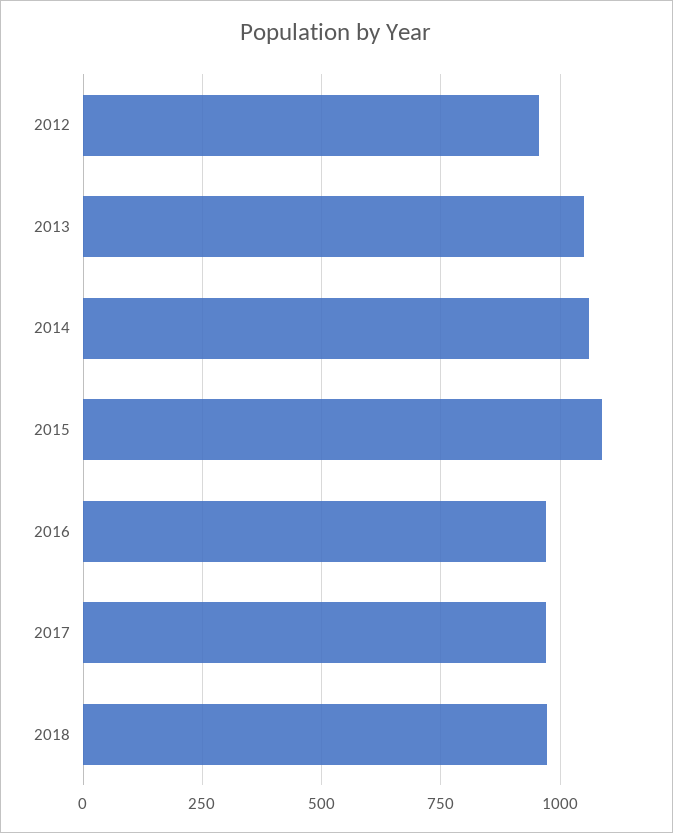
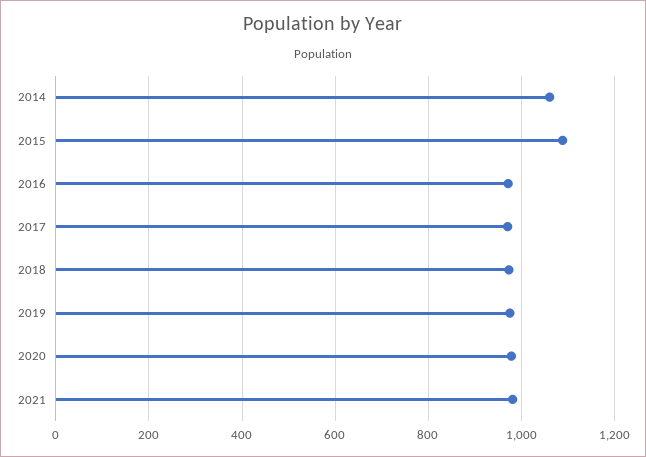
2012: 950 -> none
2013: 1050 -> none
2019: none -> 980
2020: none -> 980
2021: none -> 980

